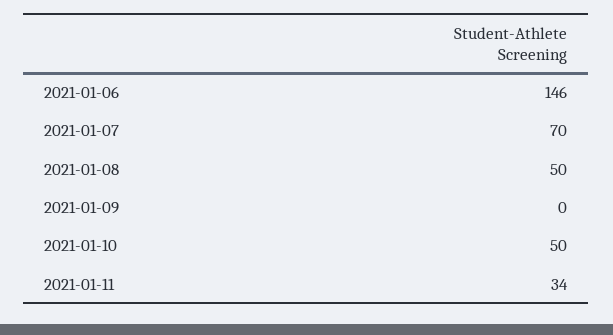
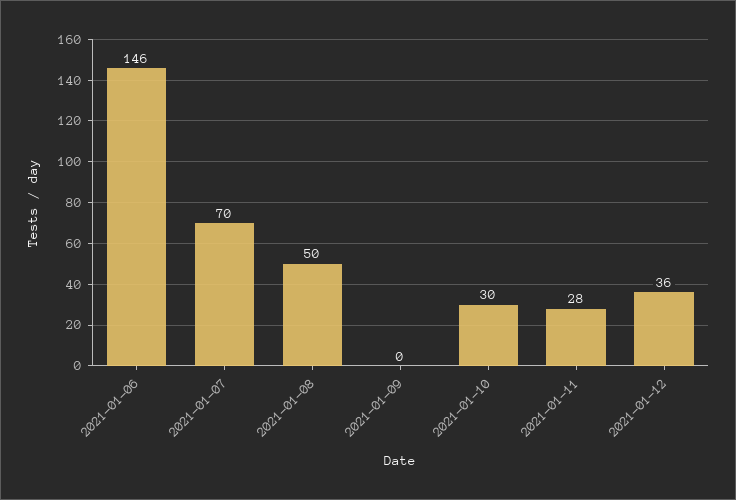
2021-01-10: 50 -> 30
2021-01-11: 34 -> 28
2021-01-12: none -> 36

